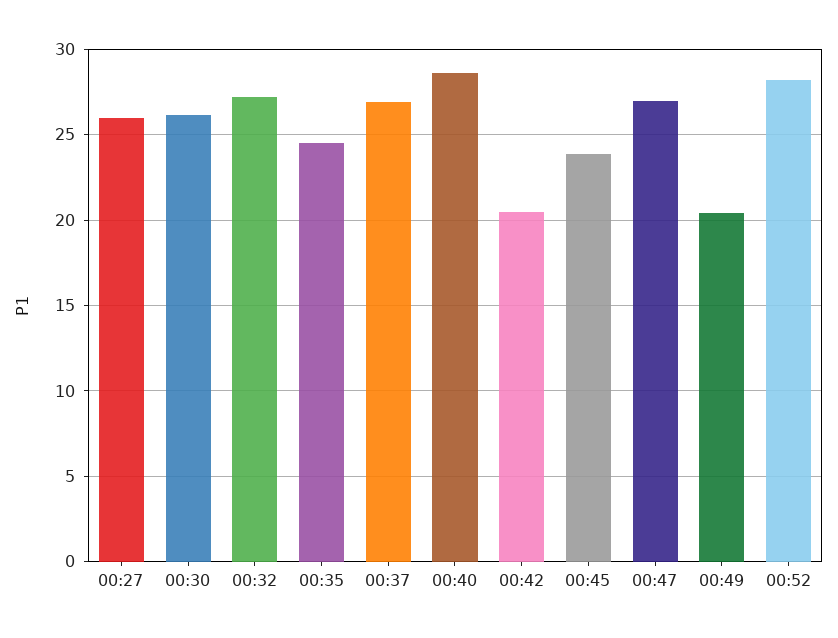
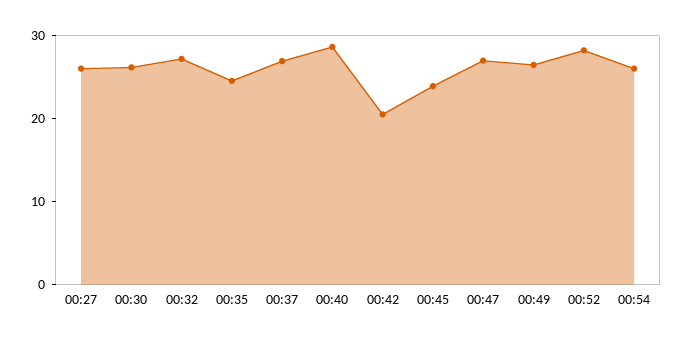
00:49: 20.5 -> 26
00:54: none -> 26

